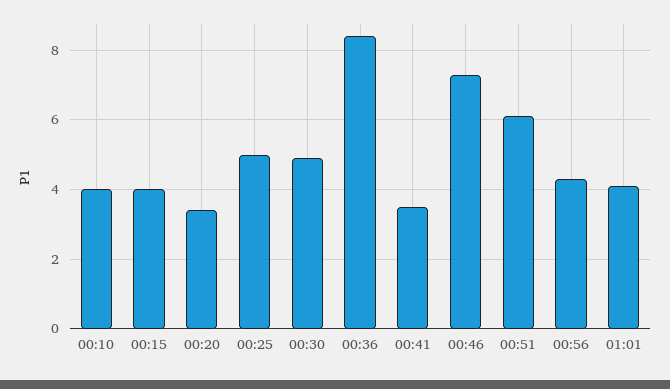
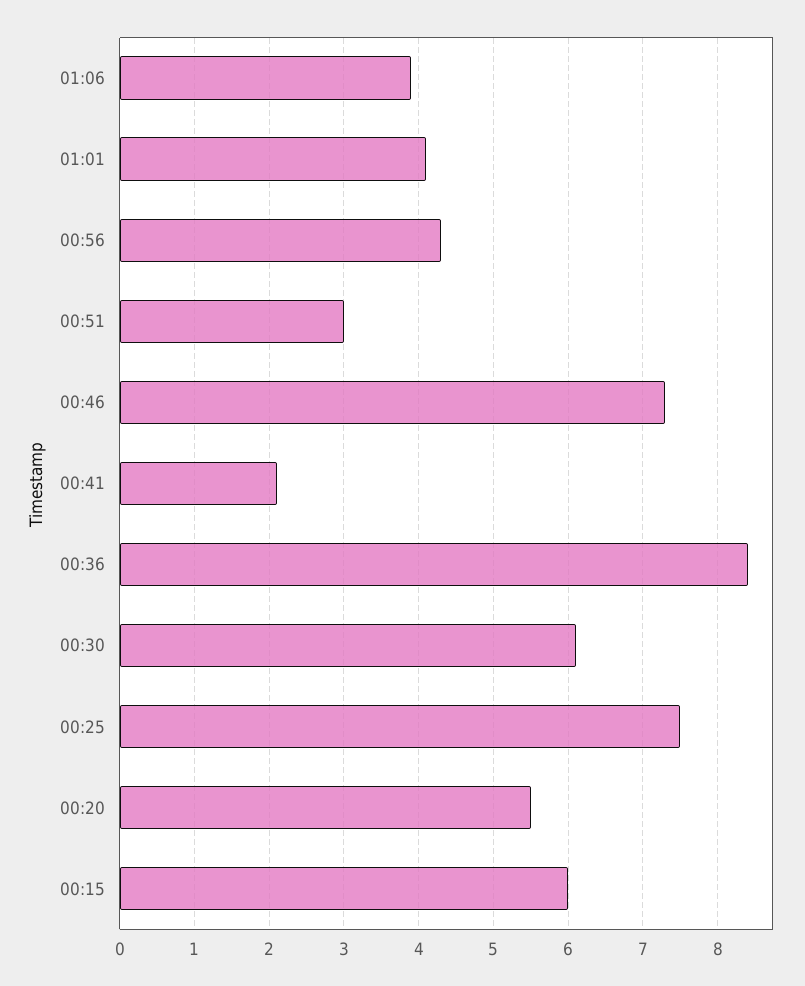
00:10: 4 -> none
00:15: 4 -> 6
00:20: 3.5 -> 5.5
00:25: 5 -> 7.5
00:30: 5 -> 6.1
00:41: 3.5 -> 2.1
00:51: 6 -> 3
01:06: none -> 3.9

